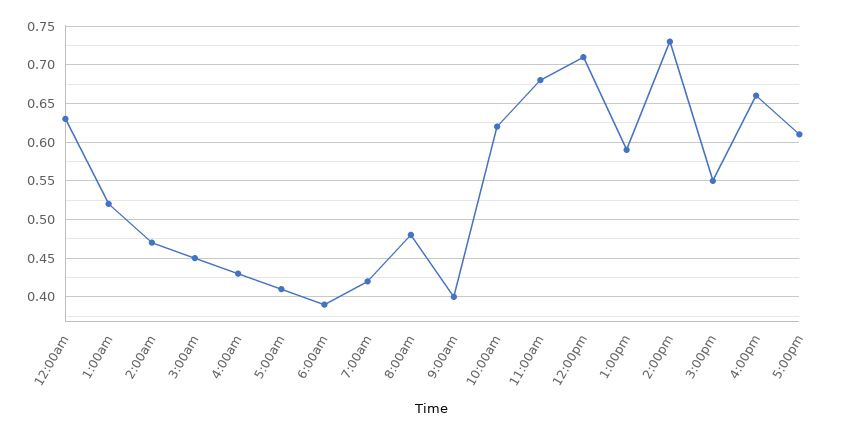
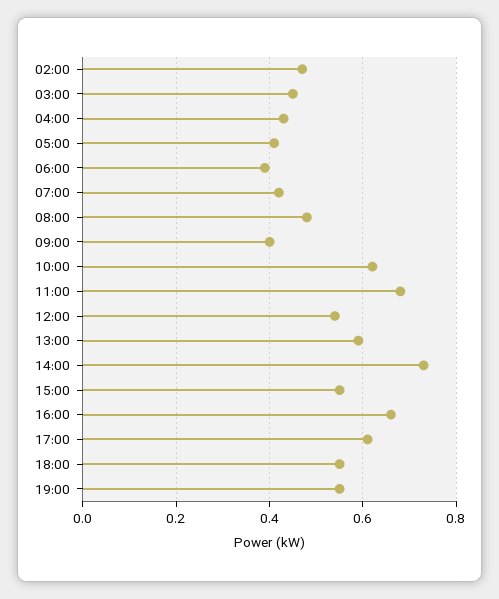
12:00am: 0.63 -> none
1:00am: 0.52 -> none
12:00pm: 0.71 -> 0.55
18:00: none -> 0.55
19:00: none -> 0.55

